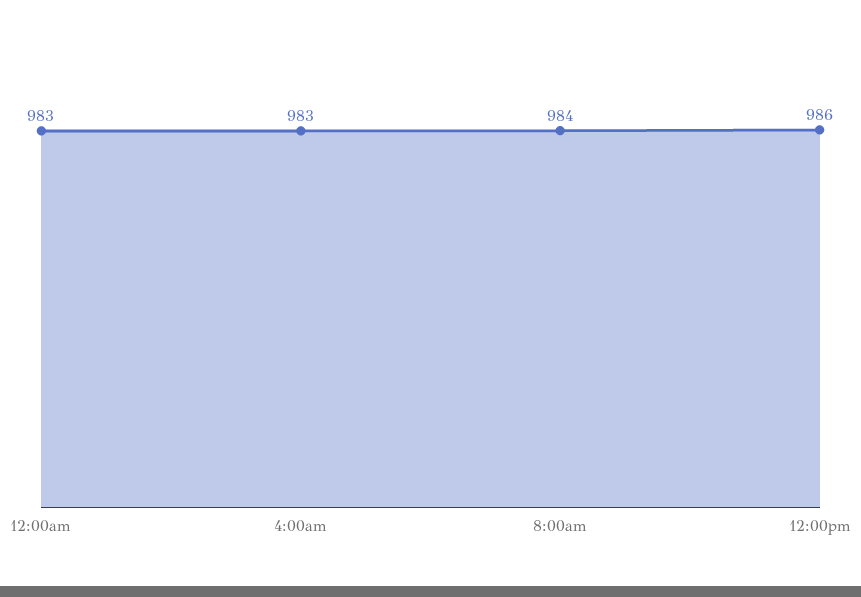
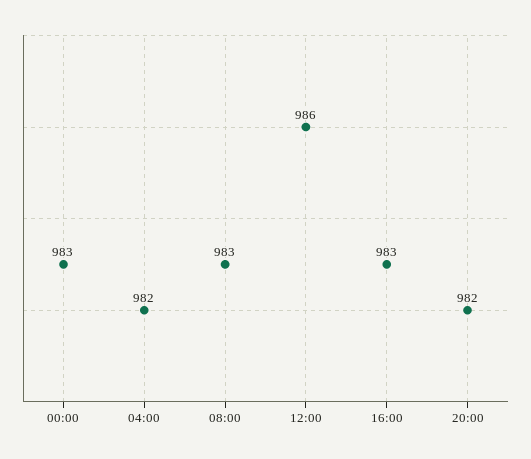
4:00am: 983 -> 982
8:00am: 984 -> 983
16:00: none -> 983
20:00: none -> 982

